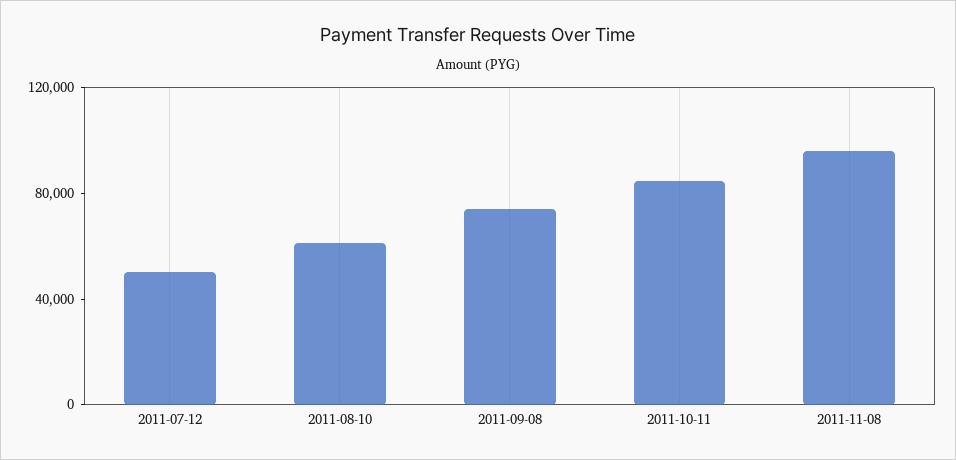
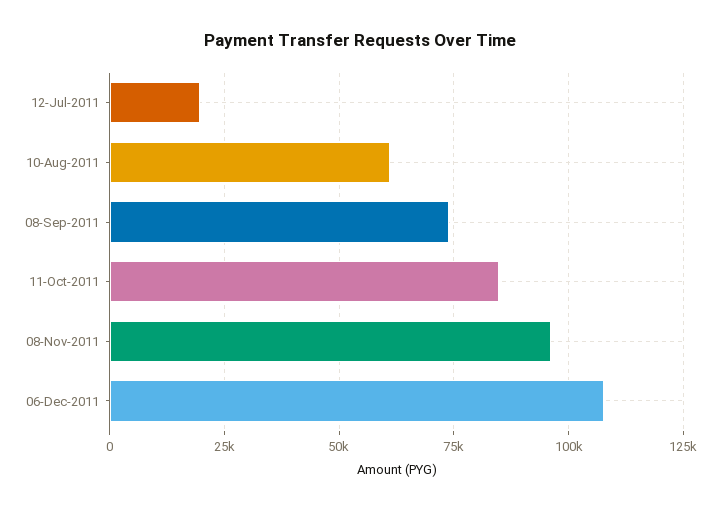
2011-07-12: 50000 -> 20000
06-Dec-2011: none -> 107500

